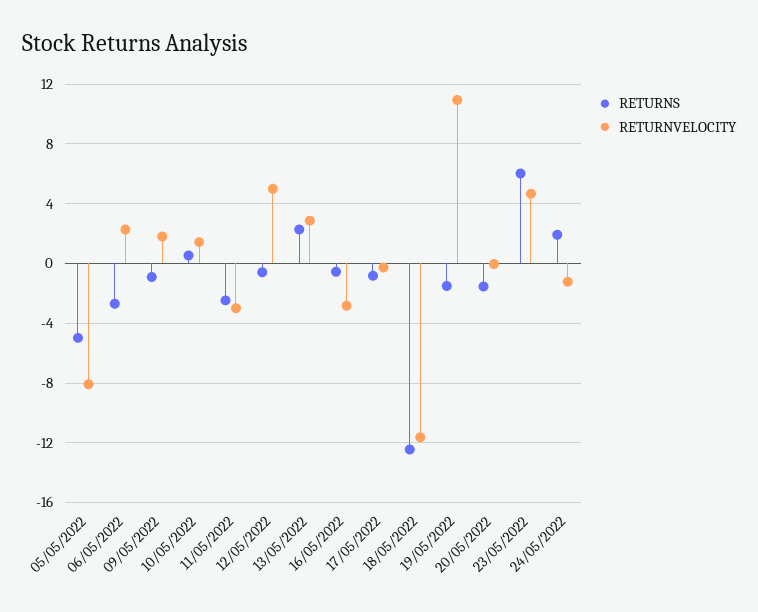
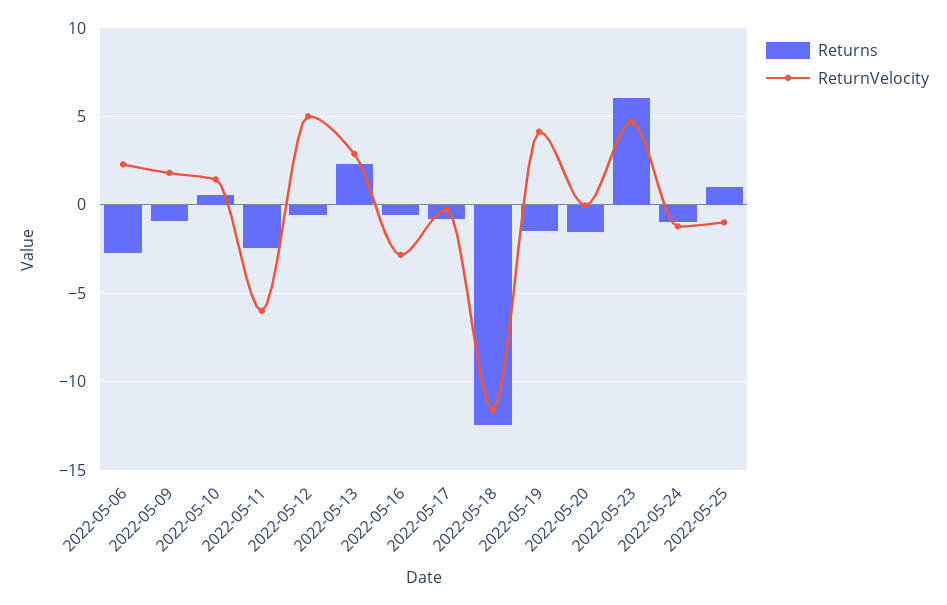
RETURNS, 05/05/2022: -5 -> none
RETURNVELOCITY, 05/05/2022: -8 -> none
RETURNVELOCITY, 11/05/2022: -3 -> -6
RETURNVELOCITY, 19/05/2022: 11 -> 4
RETURNS, 24/05/2022: 2 -> -1
RETURNS, 2022-05-25: none -> 1
RETURNVELOCITY, 2022-05-25: none -> -1

